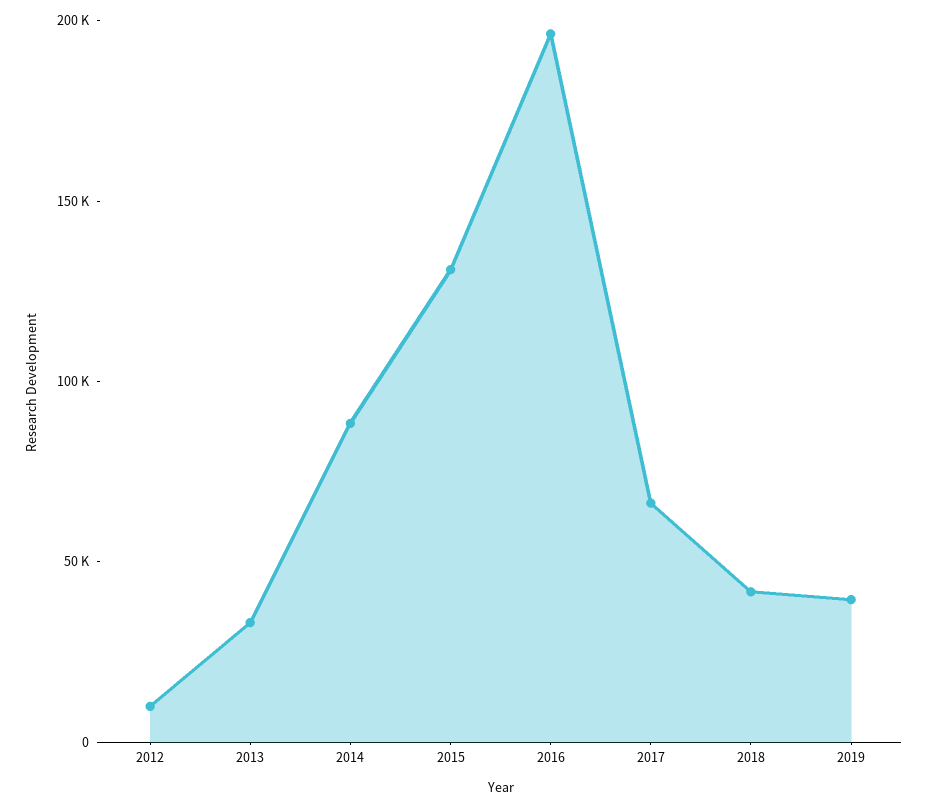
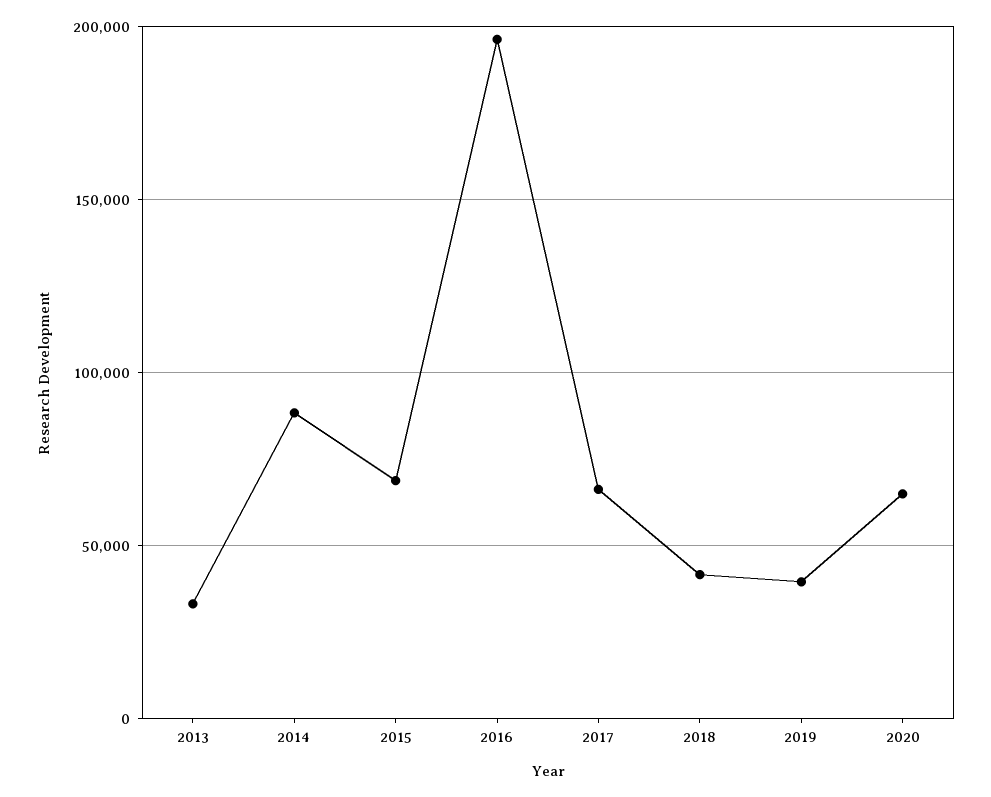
2012: 10000 -> none
2015: 130000 -> 70000
2020: none -> 65000

